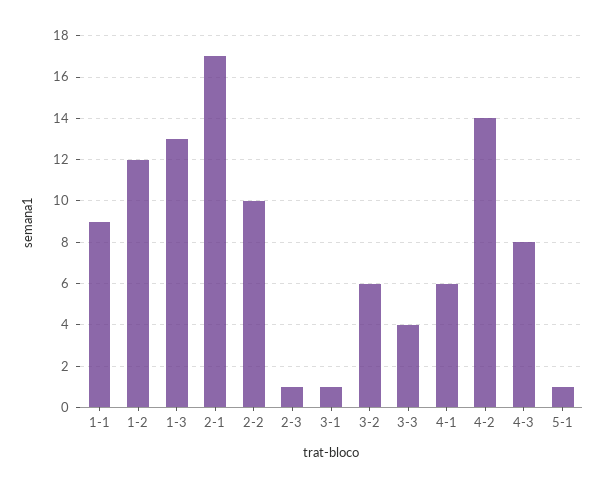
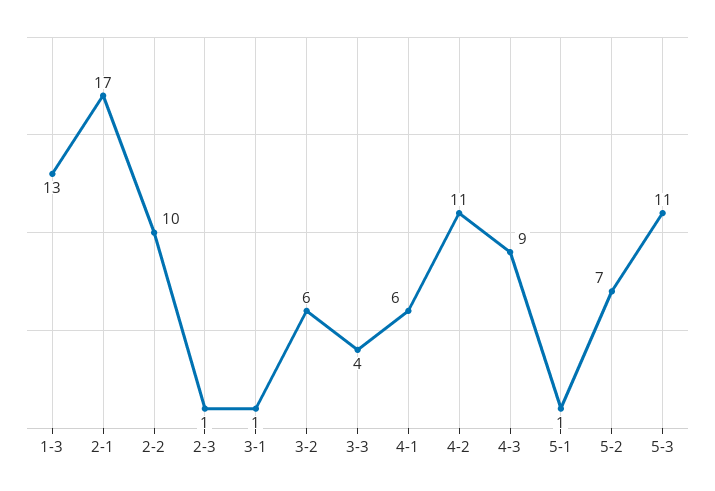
1-1: 9 -> none
1-2: 12 -> none
4-2: 14 -> 11
4-3: 8 -> 9
5-2: none -> 7
5-3: none -> 11

